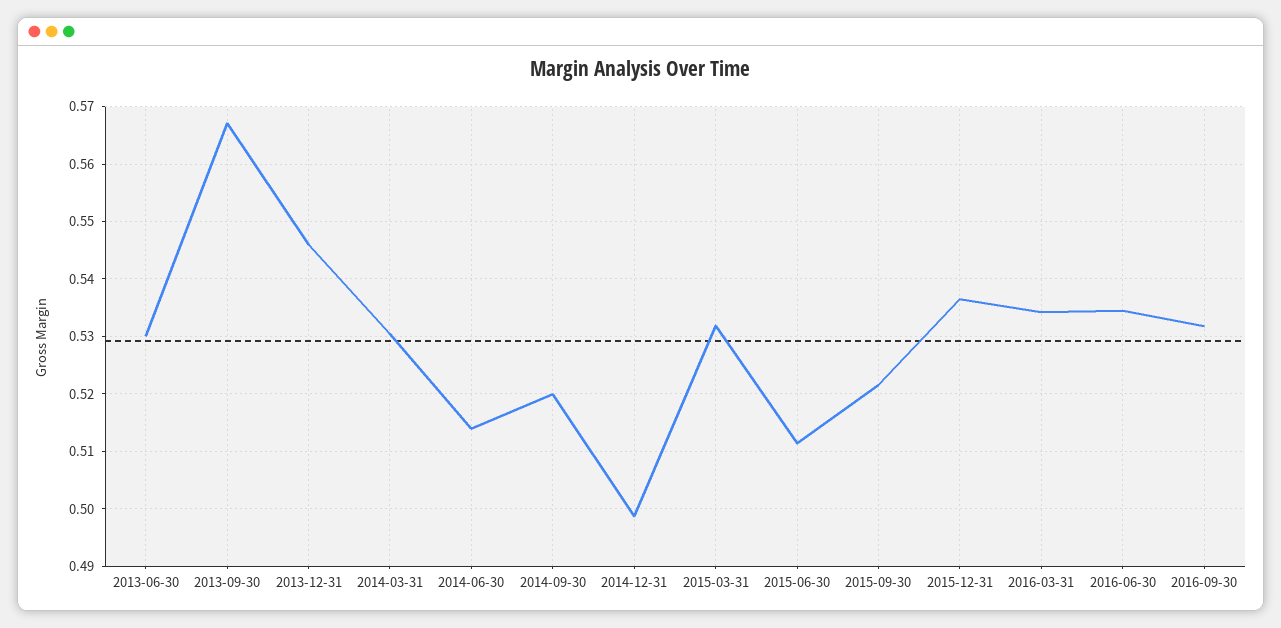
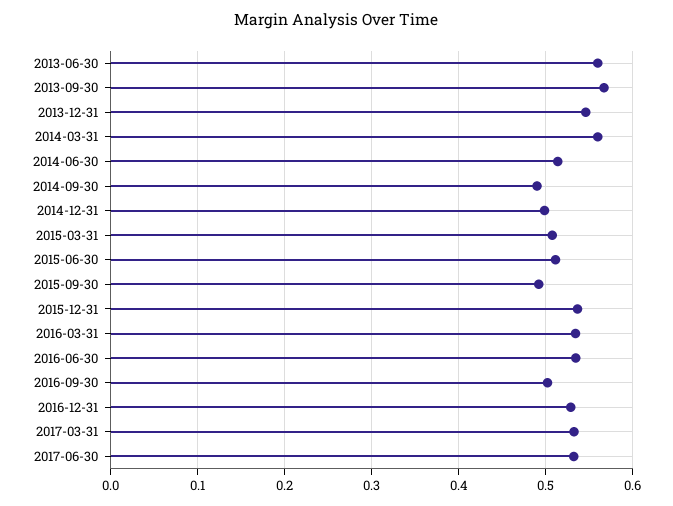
2013-06-30: 0.53 -> 0.56
2014-03-31: 0.53 -> 0.56
2014-09-30: 0.52 -> 0.49
2015-03-31: 0.532 -> 0.51
2015-09-30: 0.522 -> 0.49
2016-09-30: 0.532 -> 0.5
2016-12-31: none -> 0.53
2017-03-31: none -> 0.53
2017-06-30: none -> 0.53

